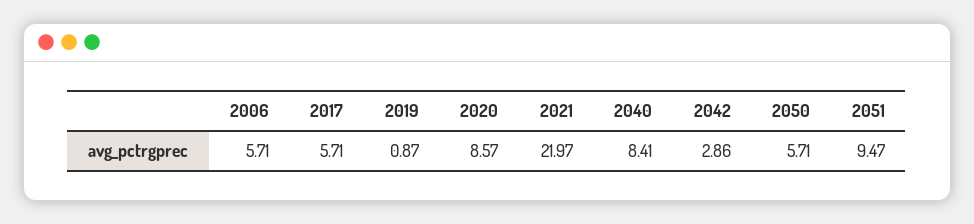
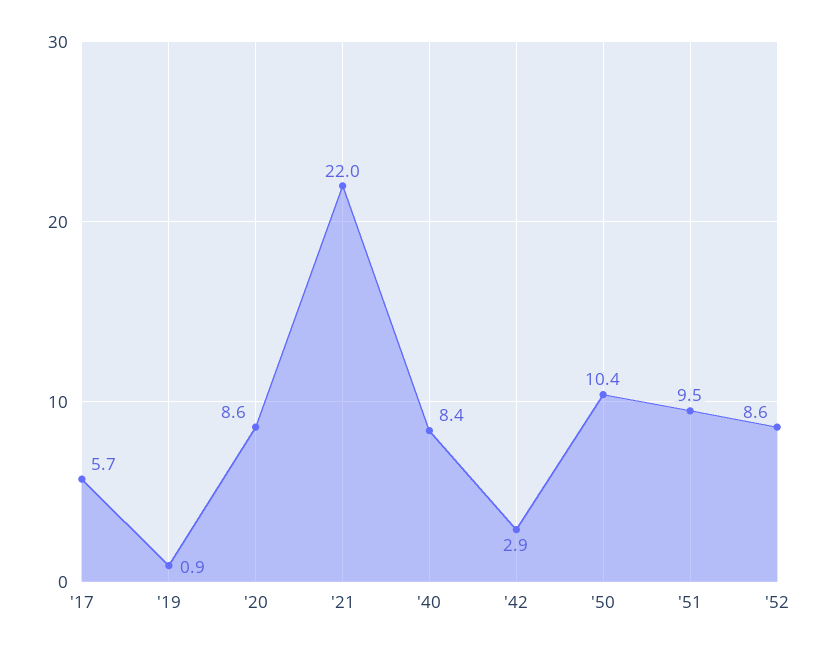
2006: 5.71 -> none
2050: 5.71 -> 10.4
'52: none -> 8.6

